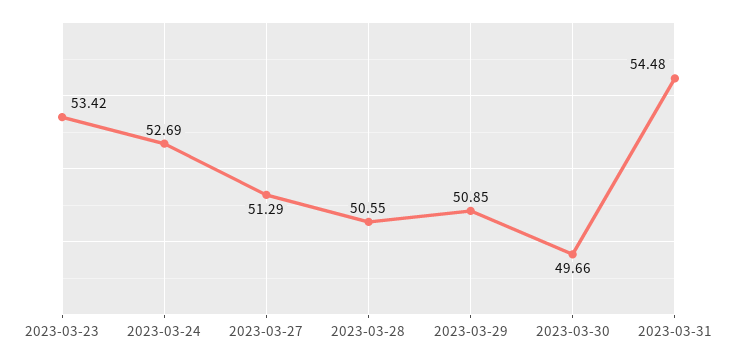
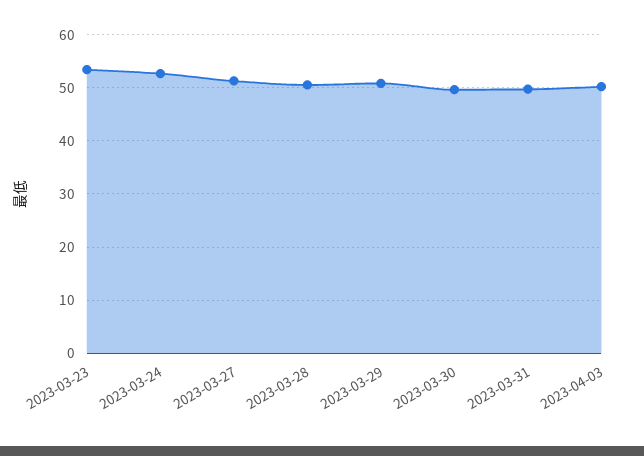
2023-03-31: 54.48 -> 50
2023-04-03: none -> 50

